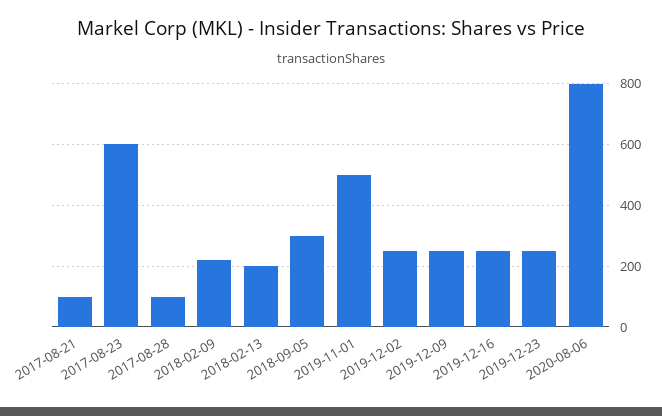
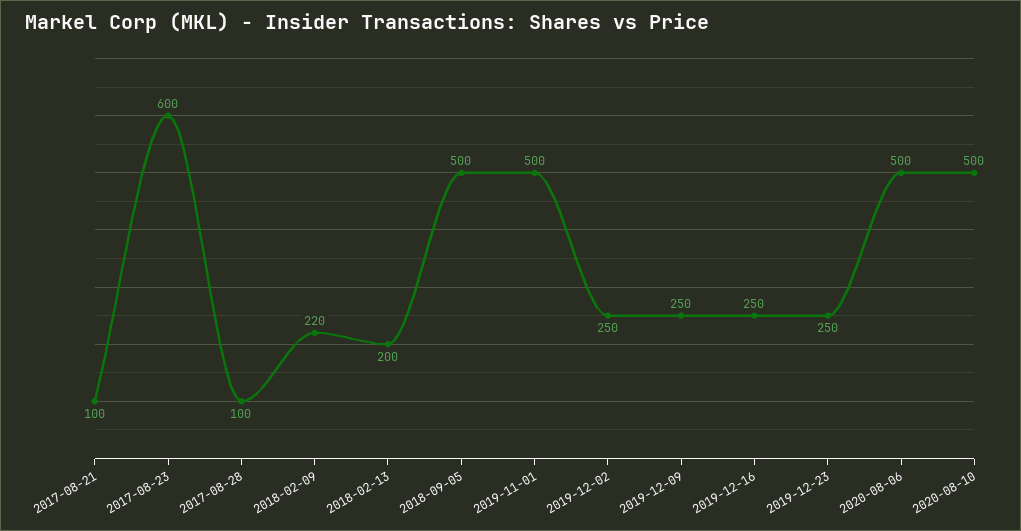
2018-09-05: 300 -> 500
2020-08-06: 800 -> 500
2020-08-10: none -> 500

